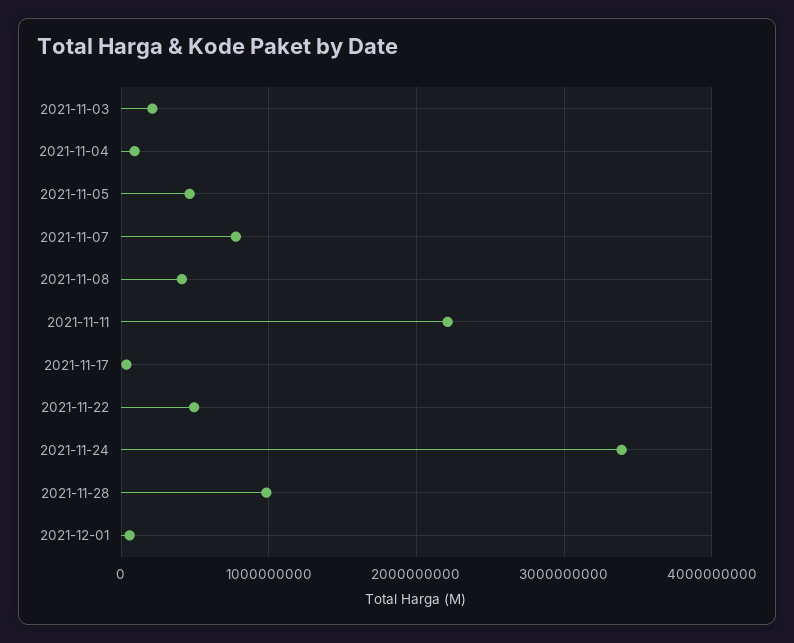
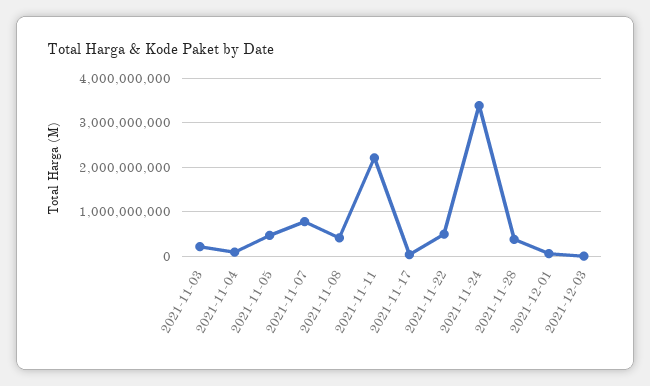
2021-11-28: 1000000000 -> 400000000
2021-12-03: none -> 0

